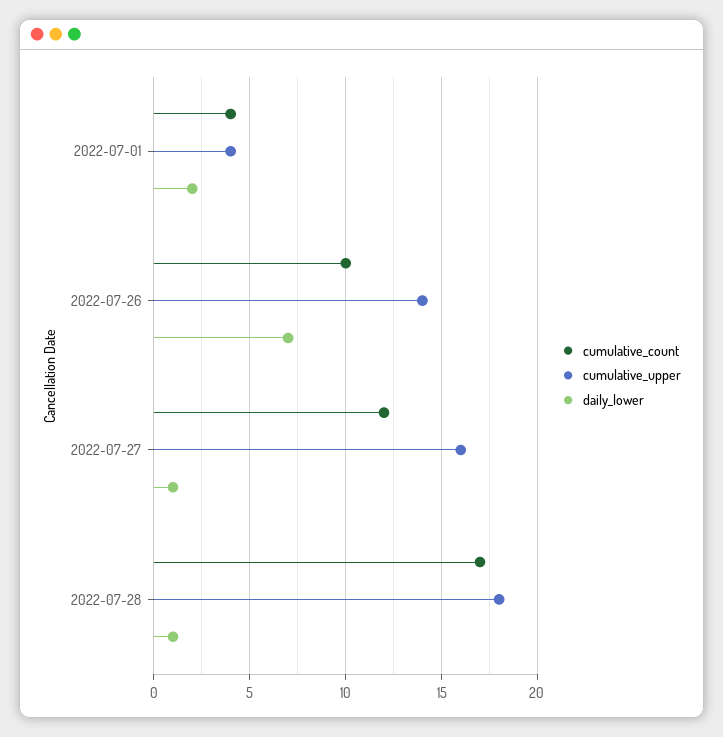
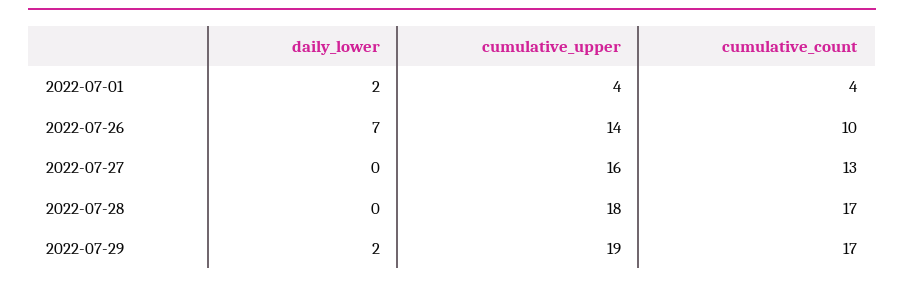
cumulative_count, 2022-07-27: 12 -> 13
daily_lower, 2022-07-27: 1 -> 0
daily_lower, 2022-07-28: 1 -> 0
daily_lower, 2022-07-29: none -> 2
cumulative_upper, 2022-07-29: none -> 19
cumulative_count, 2022-07-29: none -> 17

